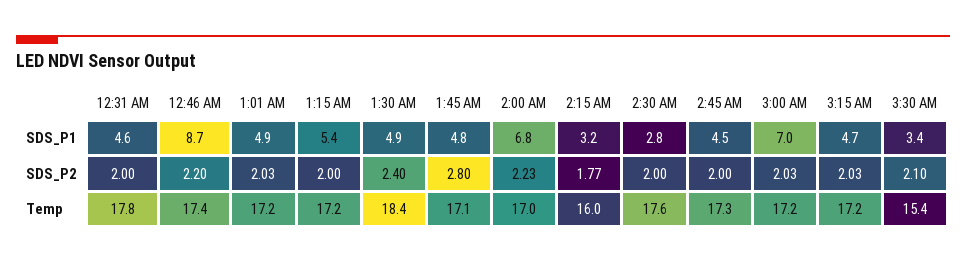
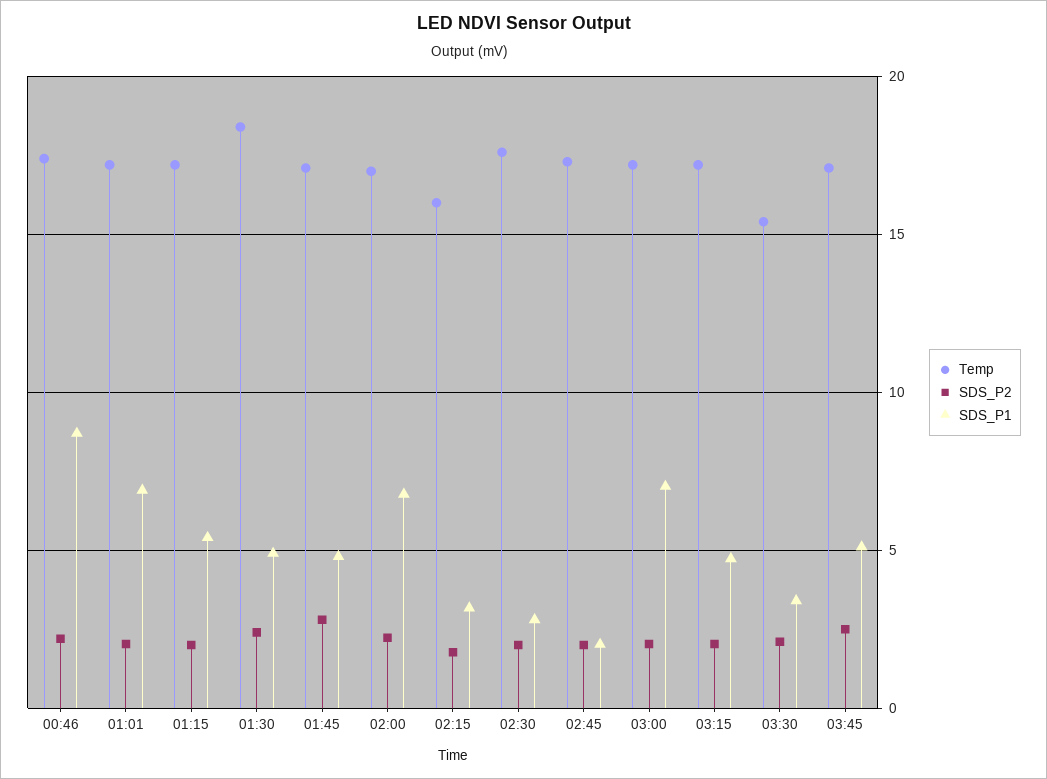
SDS_P1, 12:31 AM: 4.6 -> none
SDS_P1, 1:01 AM: 4.9 -> 7
SDS_P1, 2:45 AM: 4.5 -> 2
SDS_P2, 12:31 AM: 2 -> none
Temp, 12:31 AM: 17.8 -> none
Temp, 03:45: none -> 17
SDS_P2, 03:45: none -> 2.5
SDS_P1, 03:45: none -> 5

